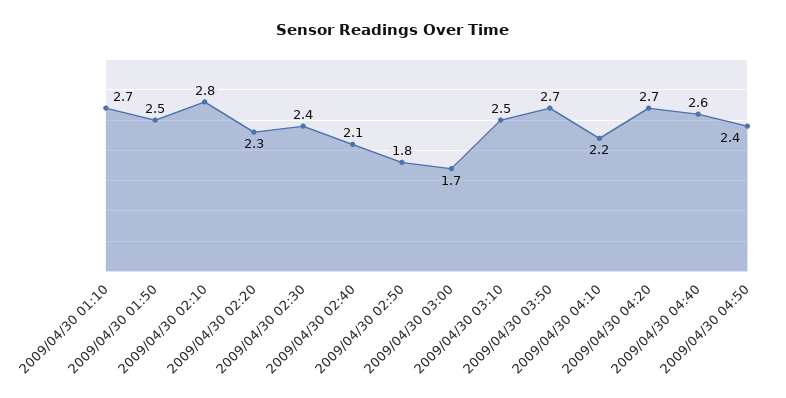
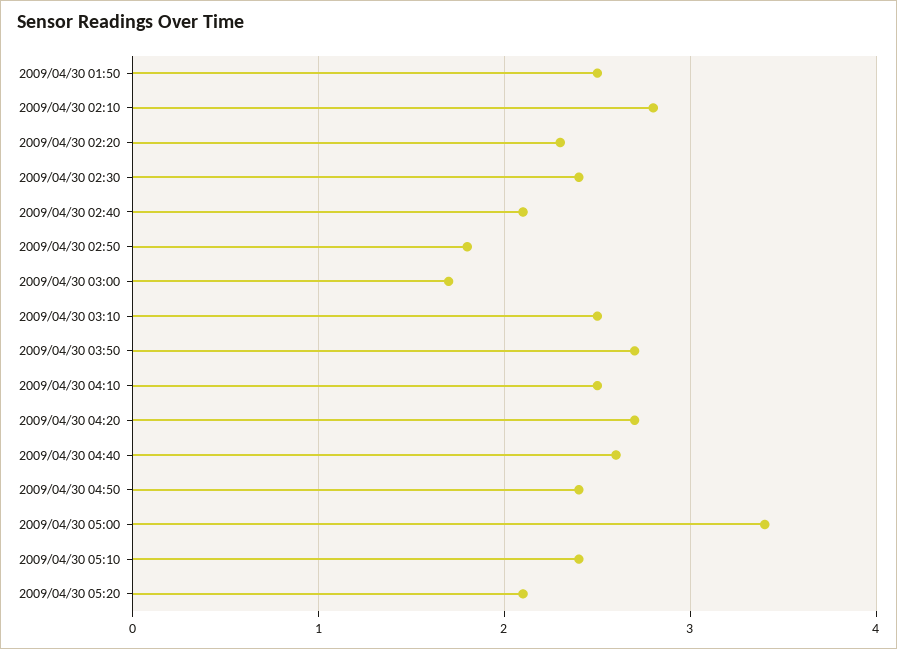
2009/04/30 01:10: 2.7 -> none
2009/04/30 04:10: 2.2 -> 2.5
2009/04/30 05:00: none -> 3.4
2009/04/30 05:10: none -> 2.4
2009/04/30 05:20: none -> 2.1

